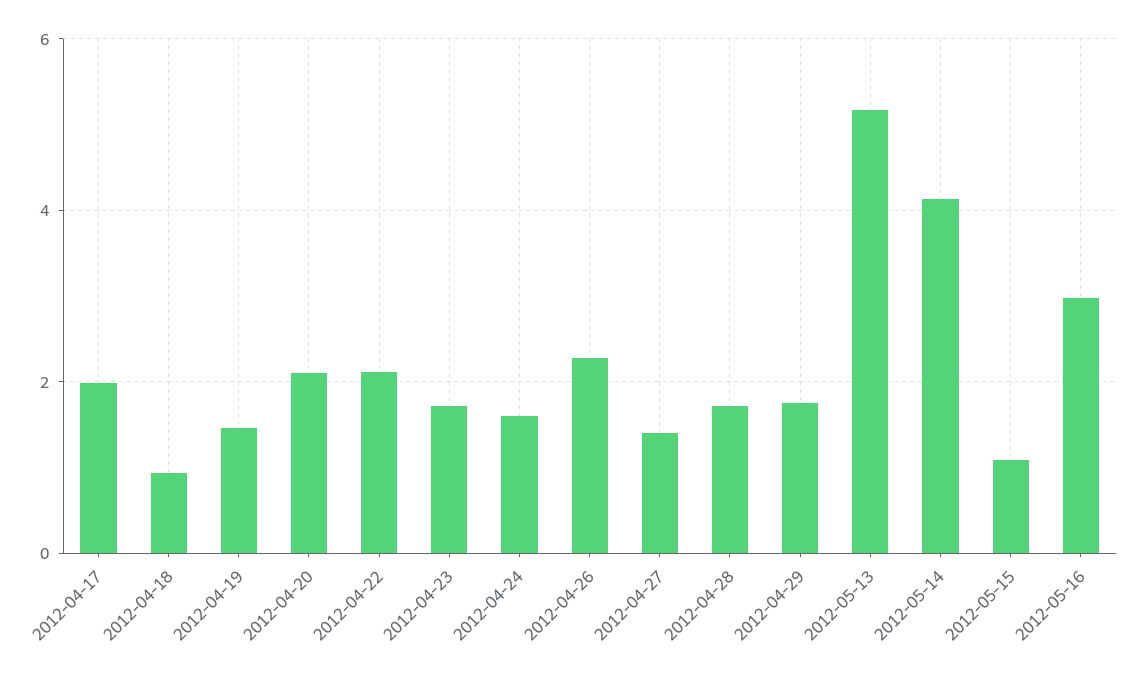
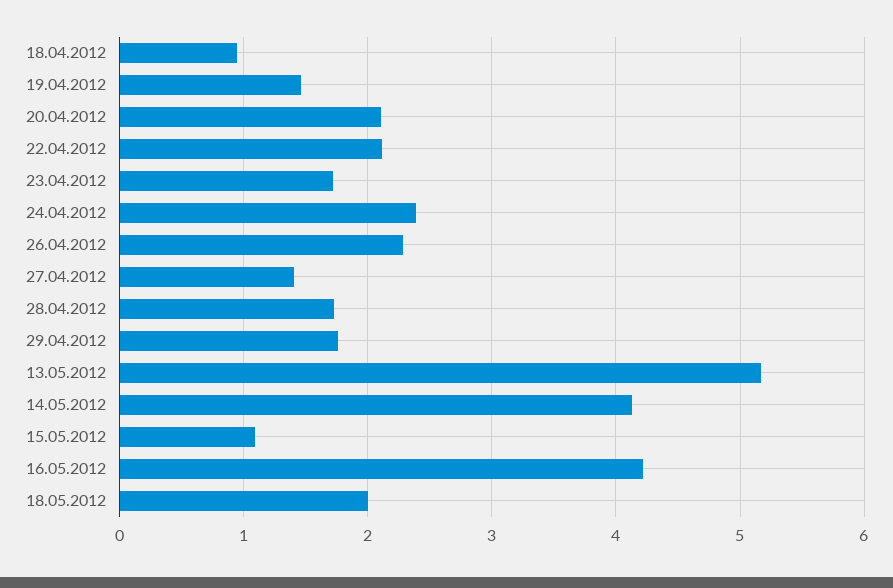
2012-04-17: 2 -> none
2012-04-24: 1.6 -> 2.4
2012-05-16: 3 -> 4.2
18.05.2012: none -> 2

